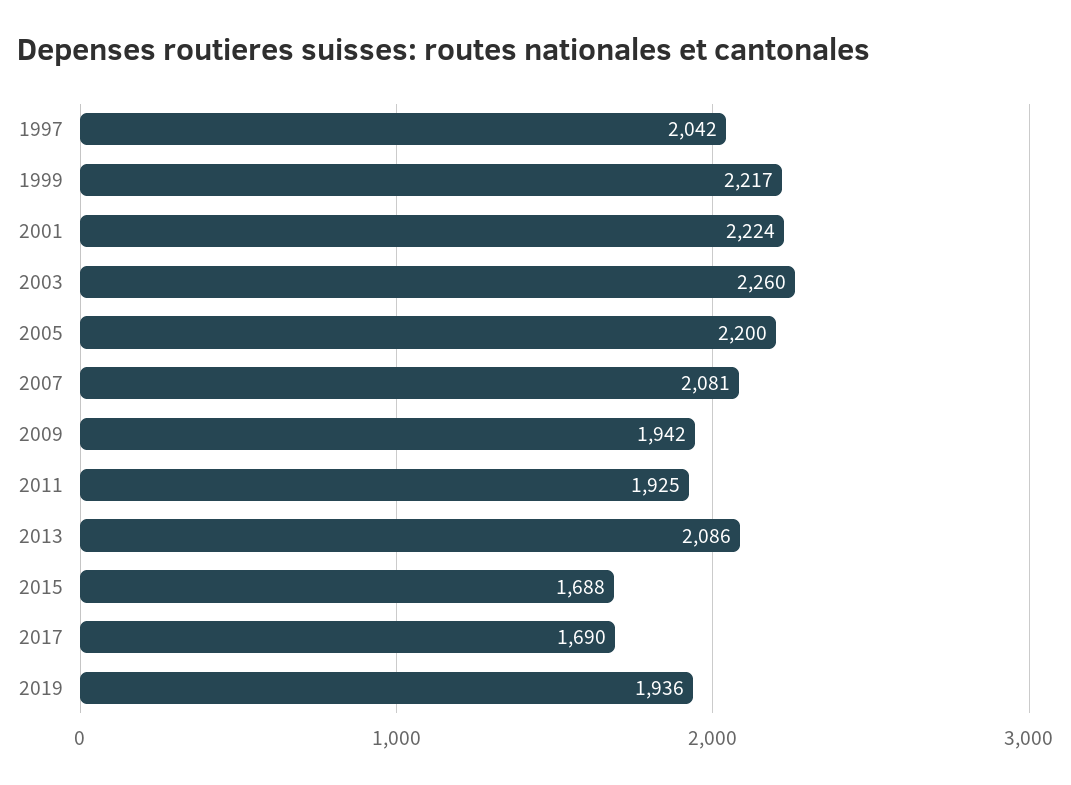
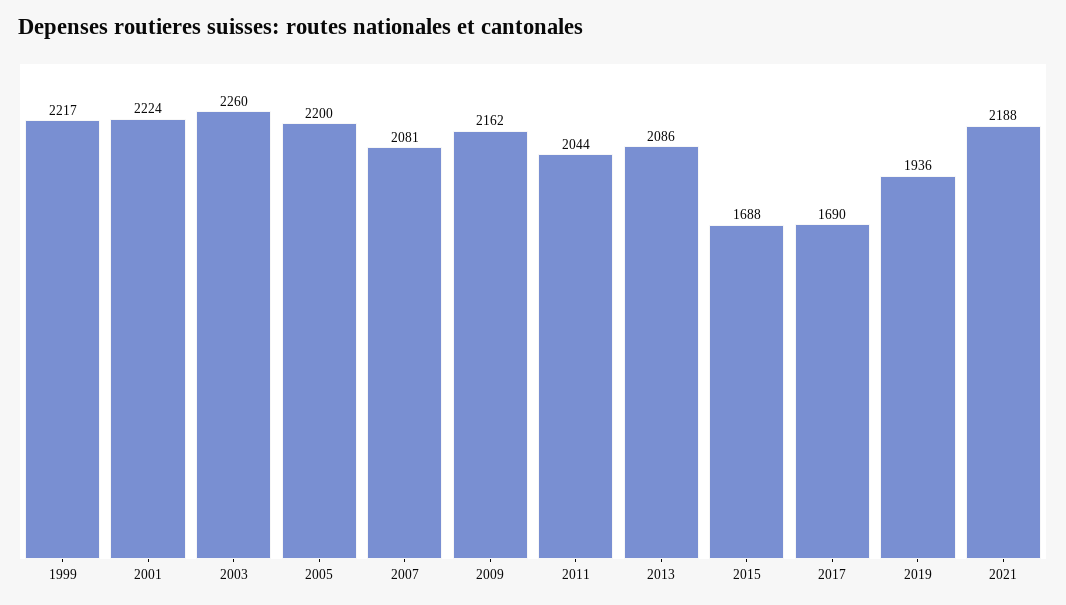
1997: 2042 -> none
2009: 1942 -> 2162
2011: 1925 -> 2044
2021: none -> 2188

